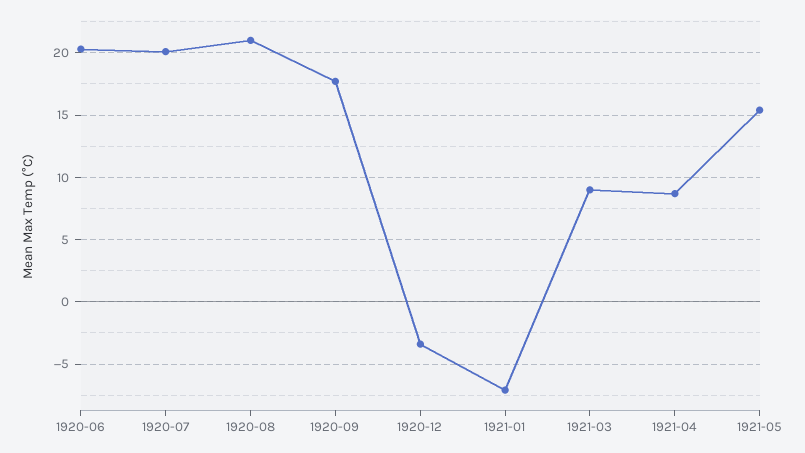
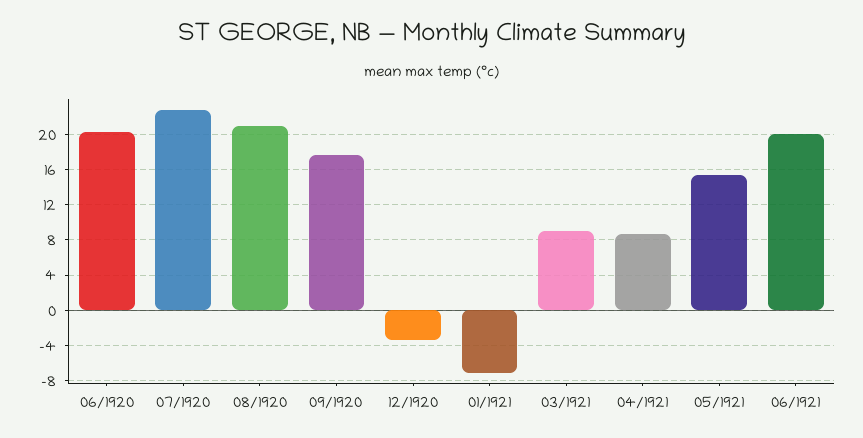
1920-07: 20 -> 23
06/1921: none -> 20

